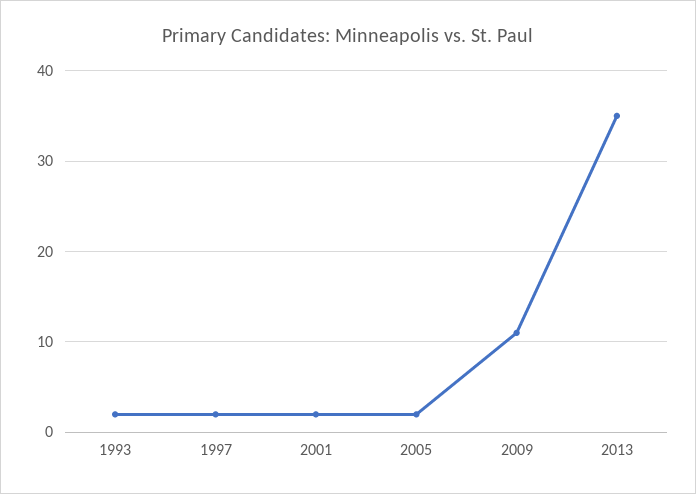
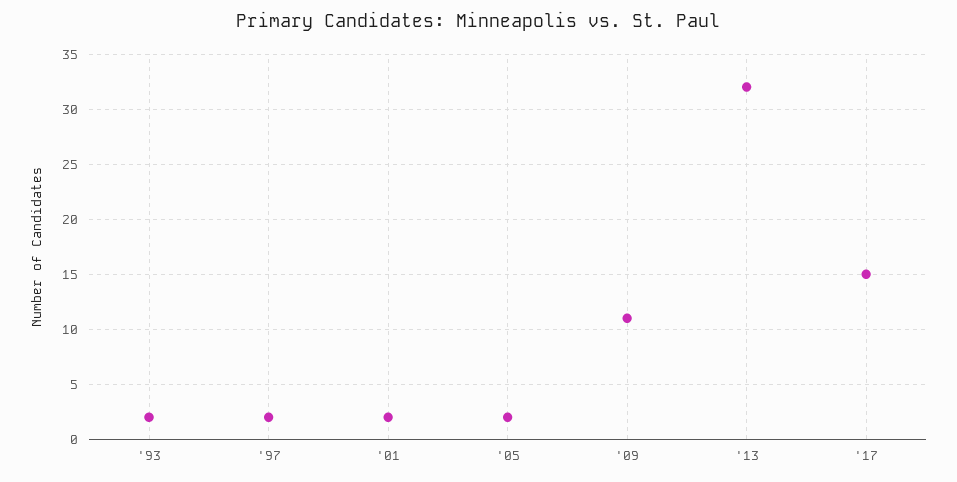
2013: 35 -> 32
'17: none -> 15

